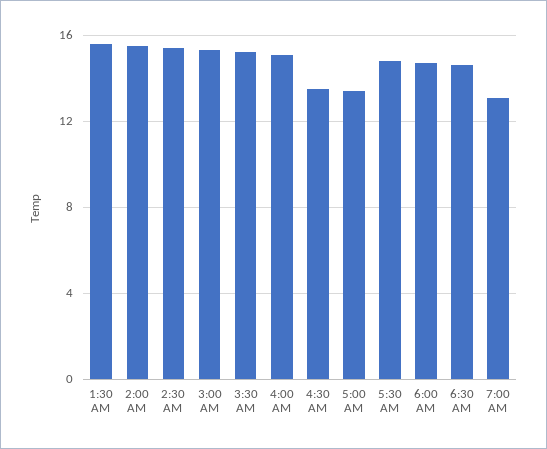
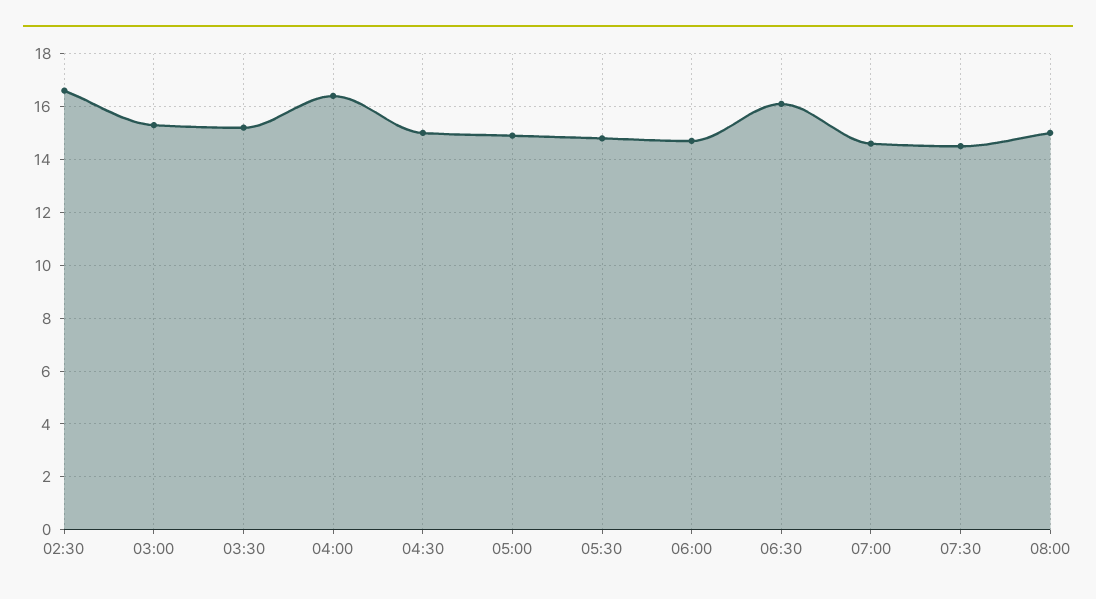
1:30 AM: 15.5 -> none
2:00 AM: 15.5 -> none
2:30 AM: 15.5 -> 16.5
4:00 AM: 15 -> 16.5
4:30 AM: 13.5 -> 15
5:00 AM: 13.5 -> 15
6:30 AM: 14.5 -> 16
7:00 AM: 13 -> 14.5
07:30: none -> 14.5
08:00: none -> 15

